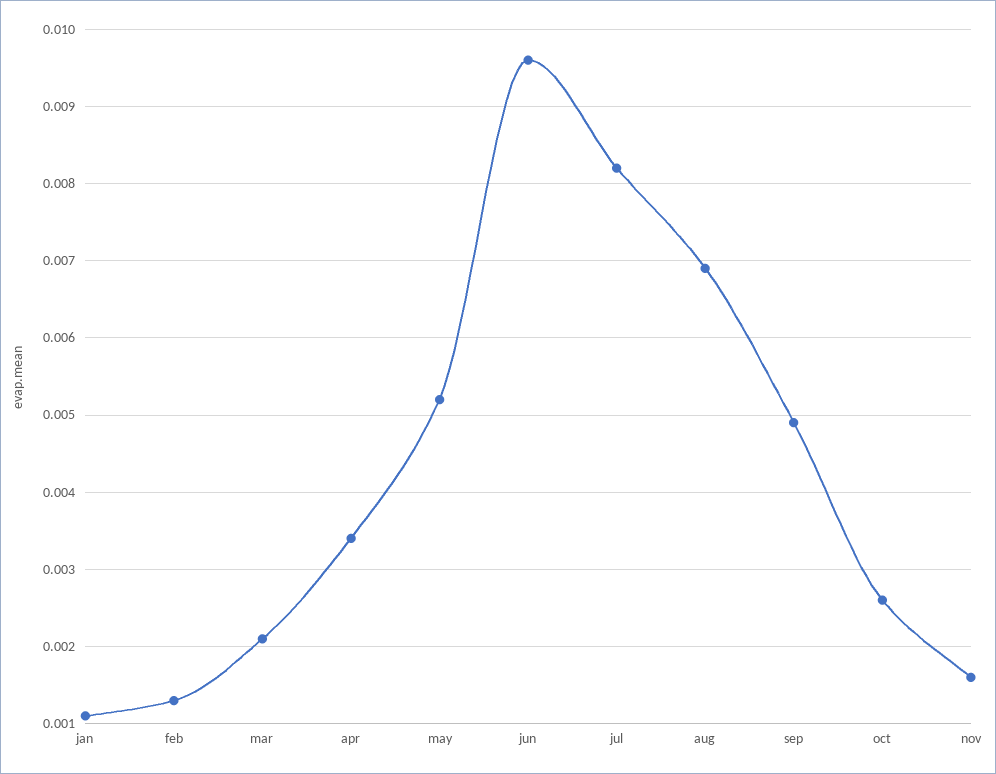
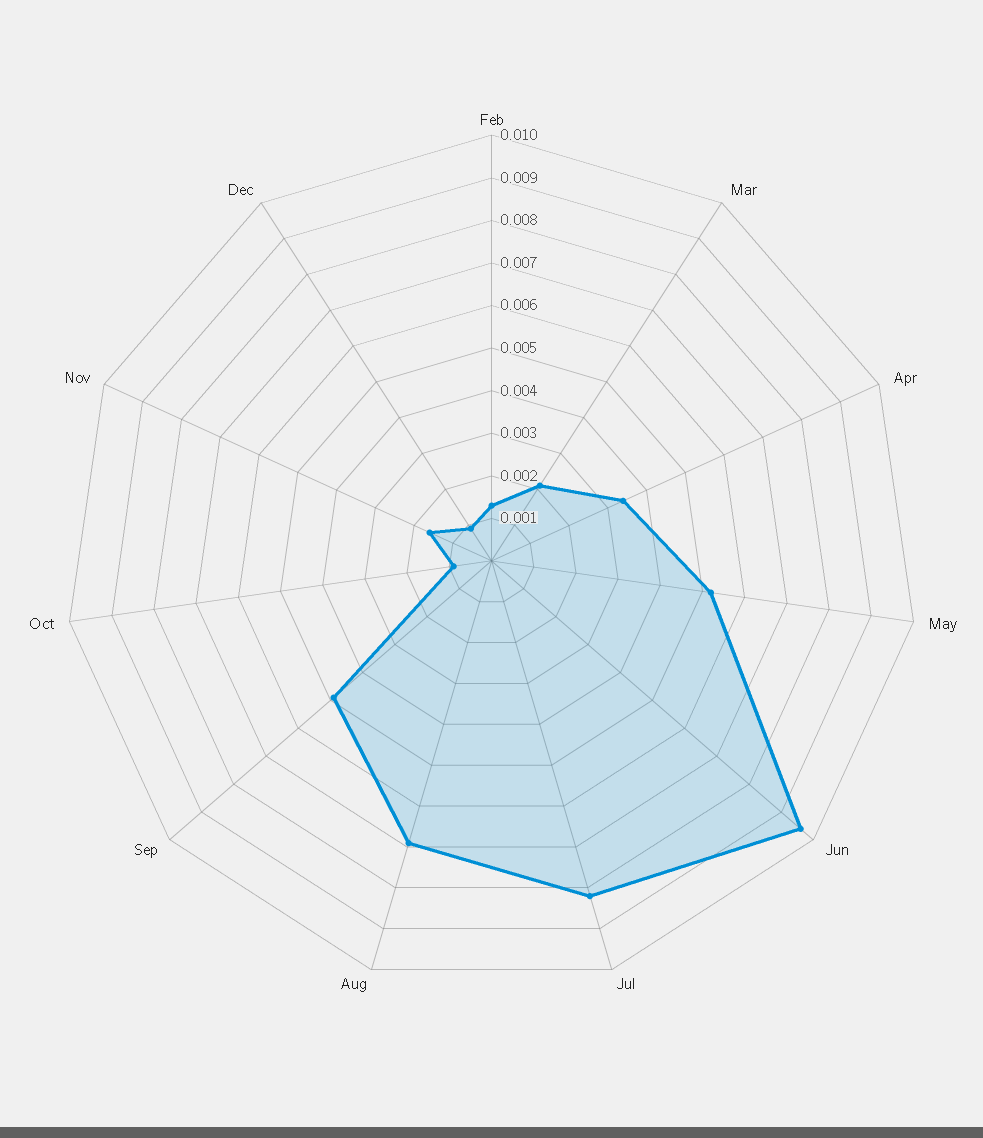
jan: 0.0011 -> none
oct: 0.0026 -> 0.001
Dec: none -> 0.001

